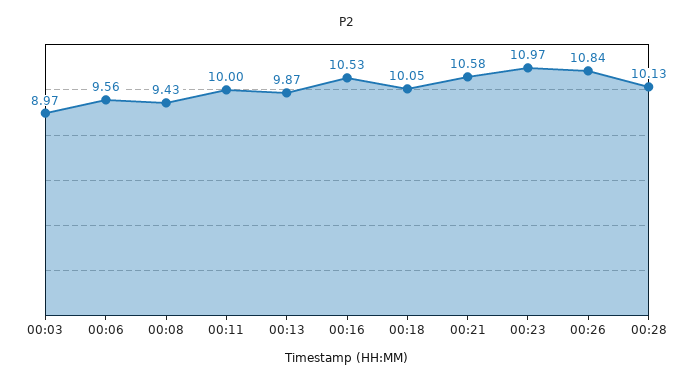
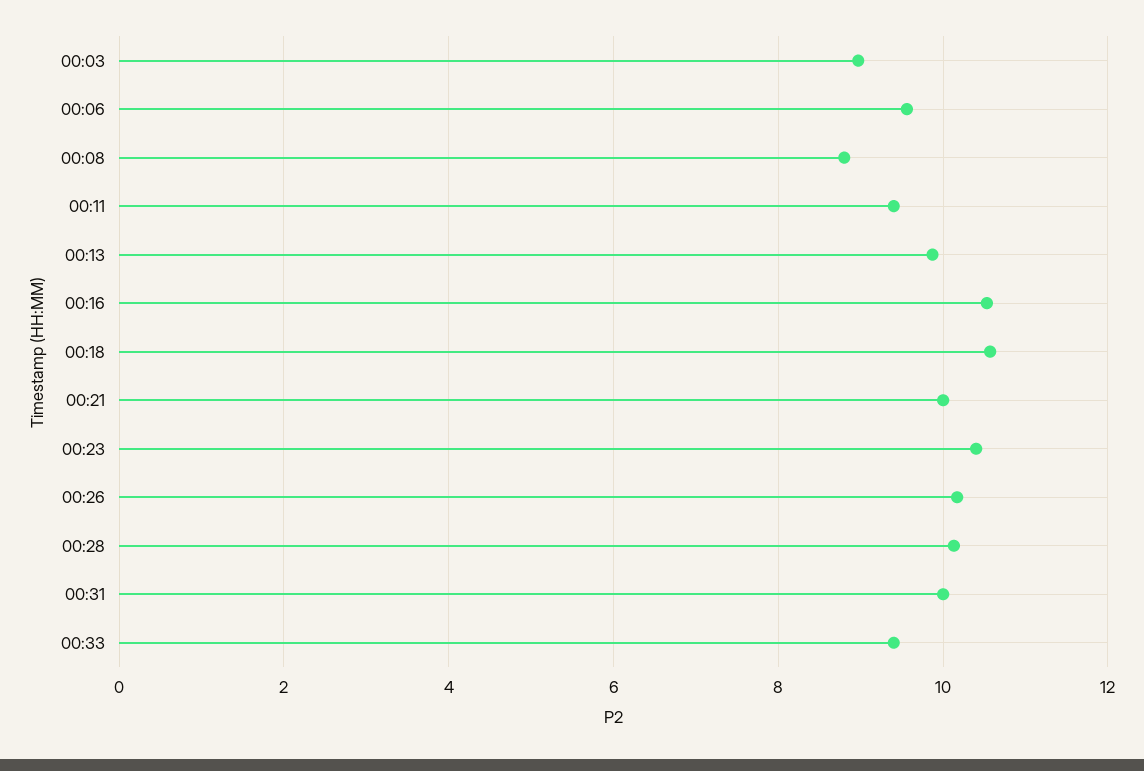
00:08: 9.43 -> 8.8
00:11: 10 -> 9.4
00:18: 10.05 -> 10.6
00:21: 10.58 -> 10
00:23: 10.97 -> 10.4
00:26: 10.84 -> 10.2
00:31: none -> 10
00:33: none -> 9.4

